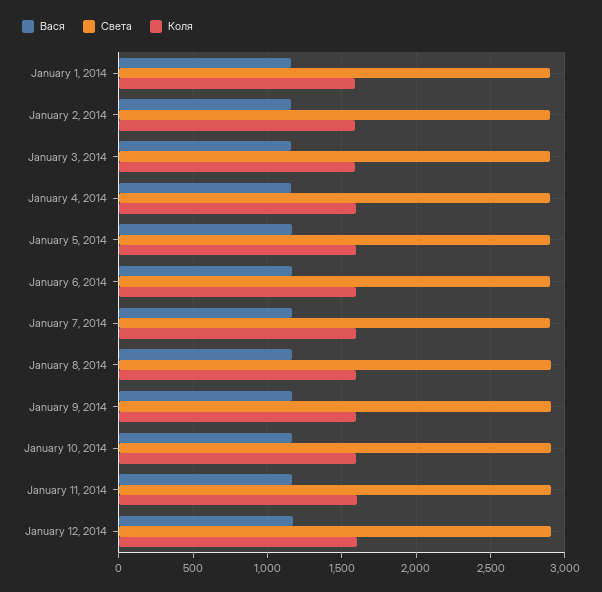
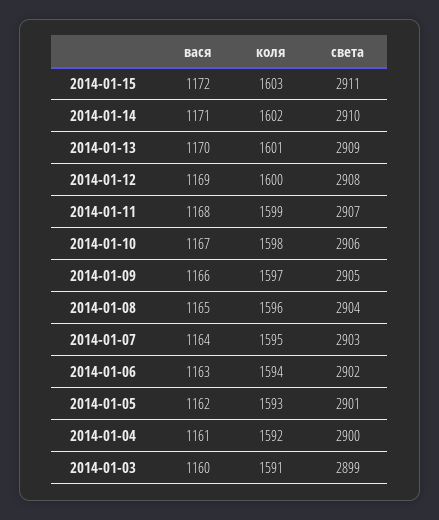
Вася, January 1, 2014: 1150 -> none
Света, January 1, 2014: 2900 -> none
Коля, January 1, 2014: 1600 -> none
Вася, January 2, 2014: 1150 -> none
Света, January 2, 2014: 2900 -> none
Коля, January 2, 2014: 1600 -> none
Вася, 2014-01-15: none -> 1172
Коля, 2014-01-15: none -> 1603
Света, 2014-01-15: none -> 2911
Вася, 2014-01-14: none -> 1171
Коля, 2014-01-14: none -> 1602
Света, 2014-01-14: none -> 2910
Вася, 2014-01-13: none -> 1170
Коля, 2014-01-13: none -> 1601
Света, 2014-01-13: none -> 2909

